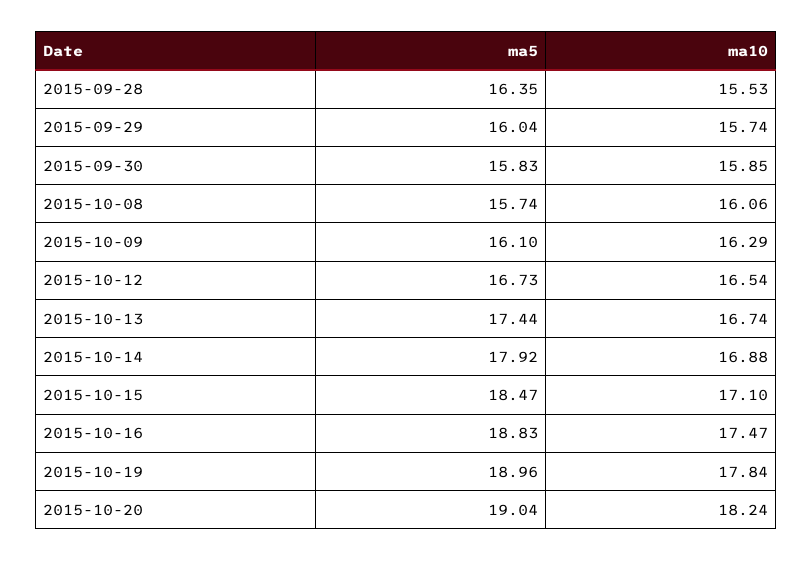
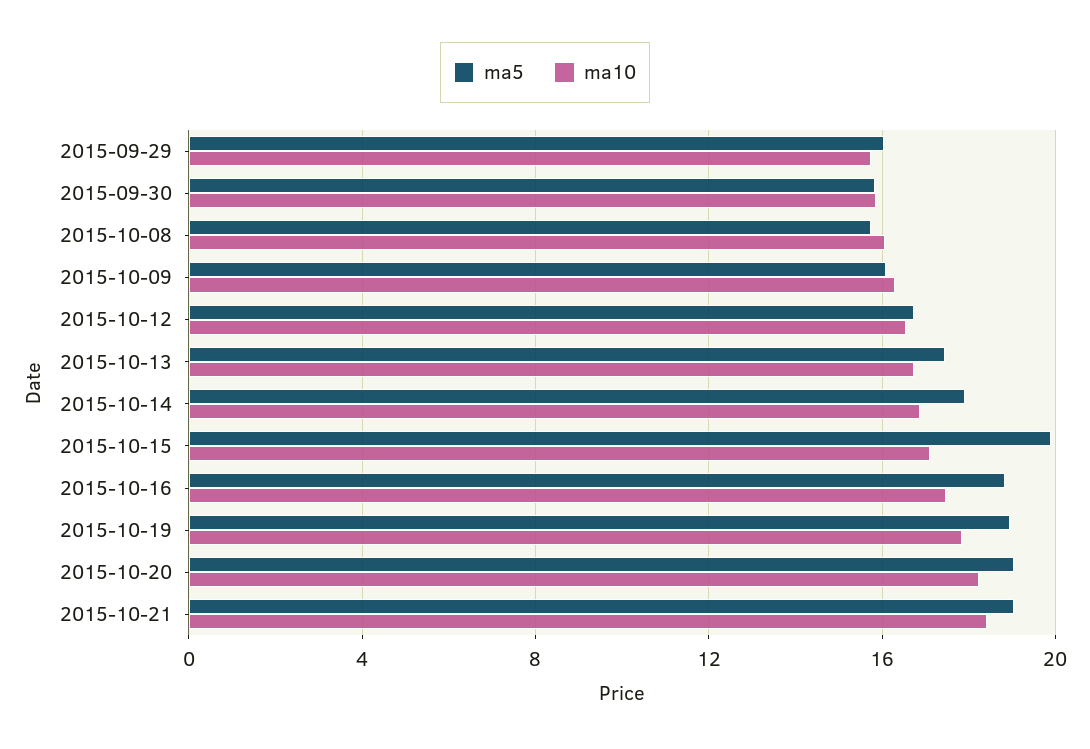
ma5, 2015-09-28: 16.35 -> none
ma10, 2015-09-28: 15.53 -> none
ma5, 2015-10-15: 18.47 -> 20
ma5, 2015-10-21: none -> 19
ma10, 2015-10-21: none -> 18.5

